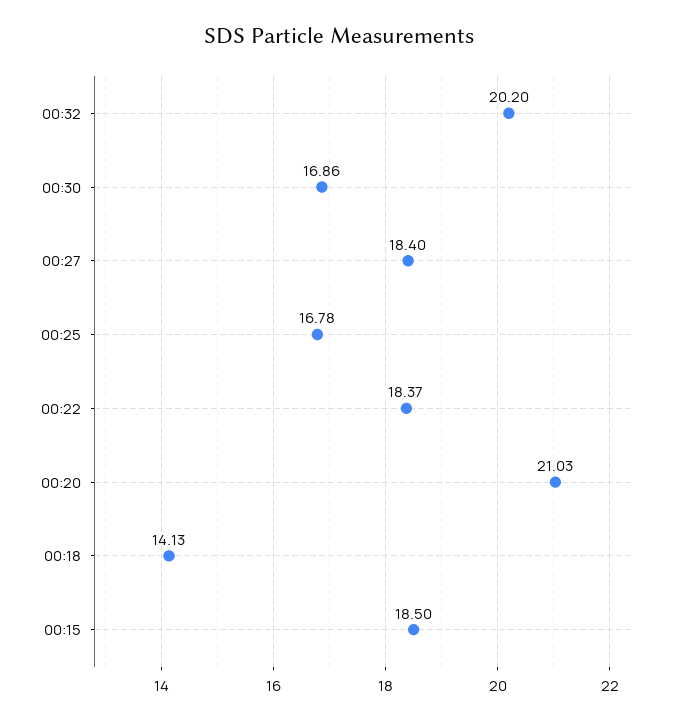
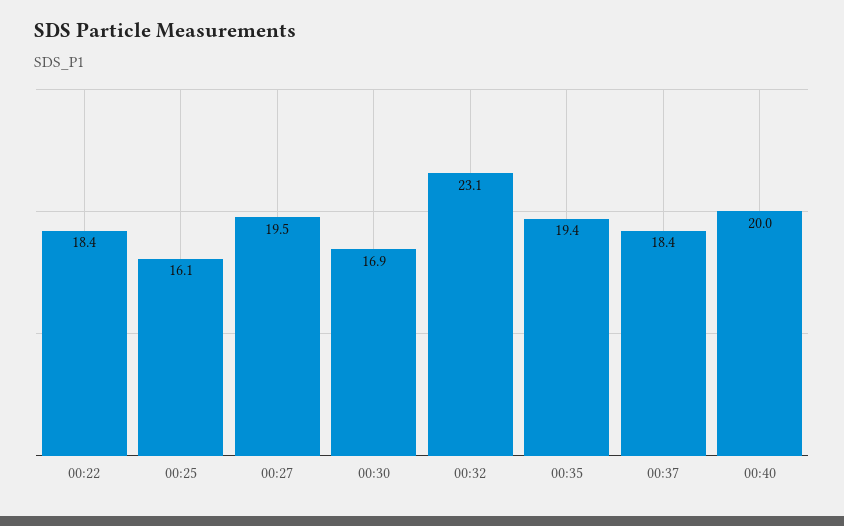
00:32: 20.2 -> 23.1
00:27: 18.4 -> 19.5
00:25: 16.78 -> 16.1
00:20: 21.03 -> none
00:18: 14.13 -> none
00:15: 18.5 -> none
00:35: none -> 19.4
00:37: none -> 18.4
00:40: none -> 20

